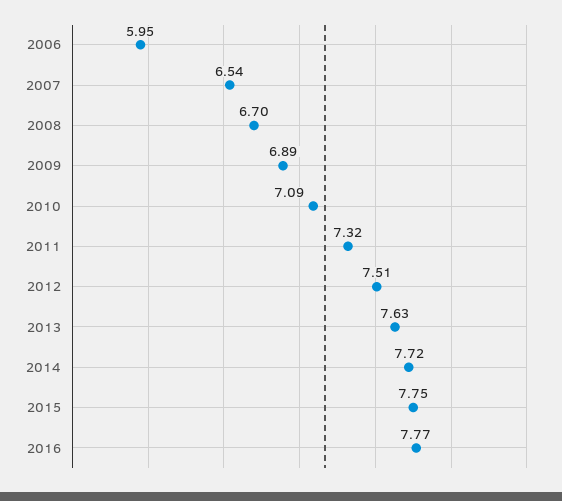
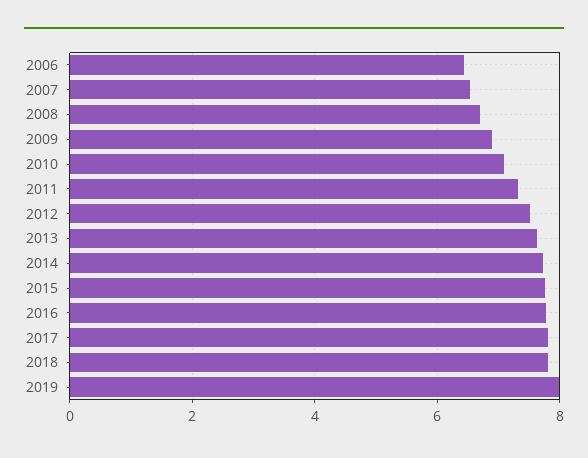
2006: 5.95 -> 6.4
2017: none -> 7.8
2018: none -> 7.8
2019: none -> 8

